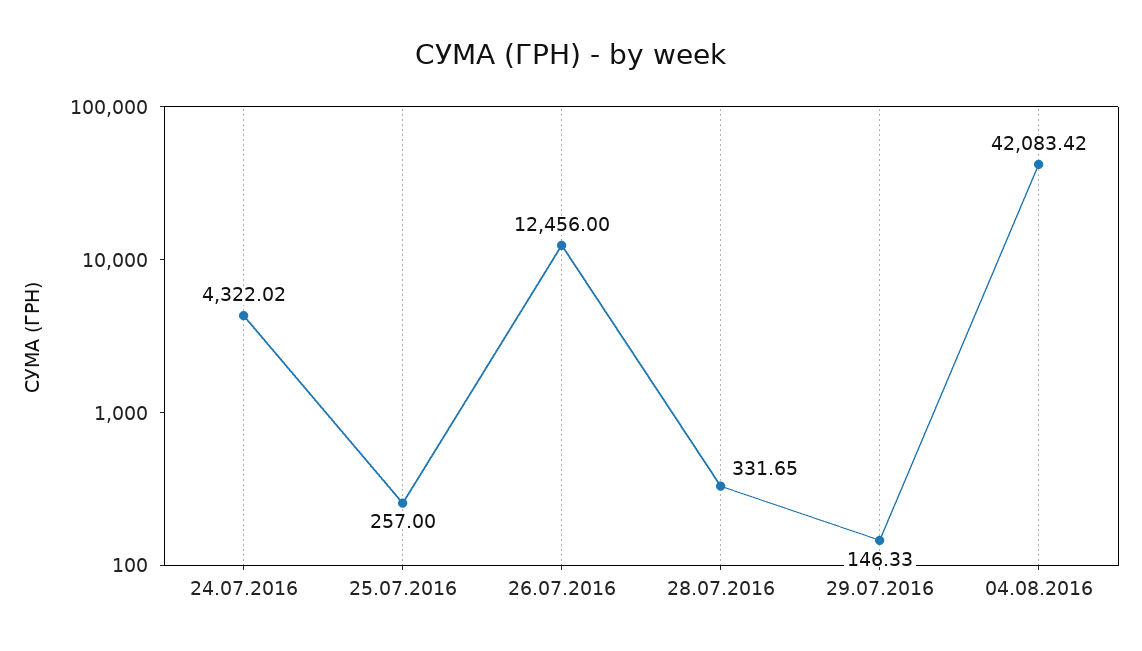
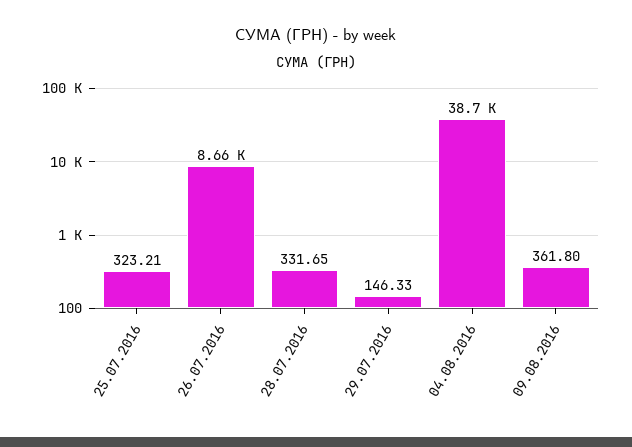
24.07.2016: 4322.02 -> none
25.07.2016: 257 -> 323.21
26.07.2016: 12456 -> 8660
04.08.2016: 42083.42 -> 38700
09.08.2016: none -> 361.8

